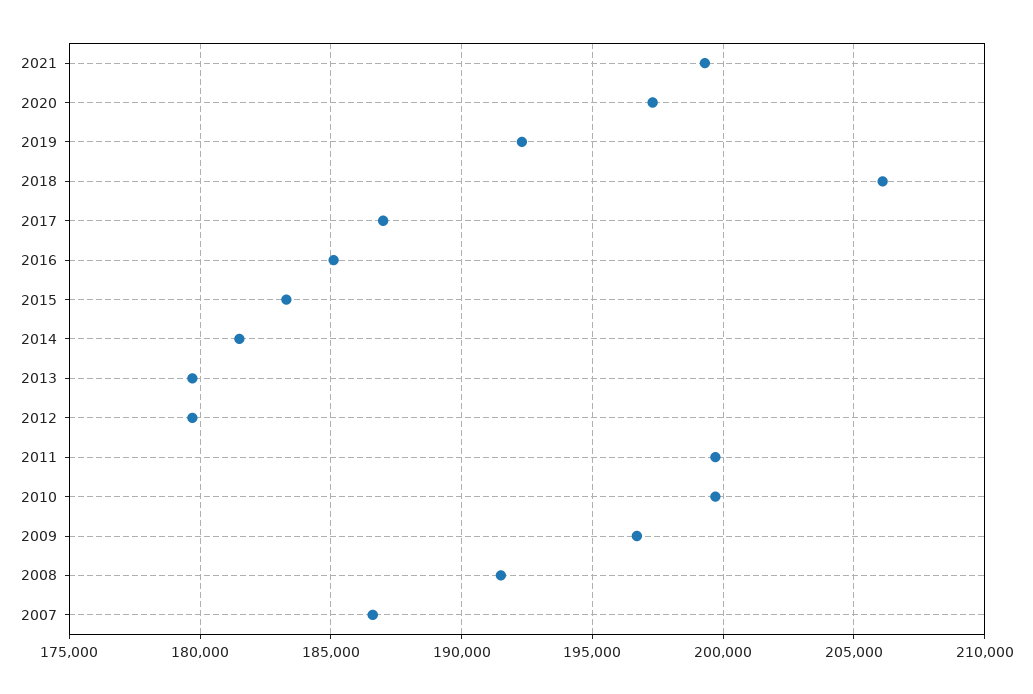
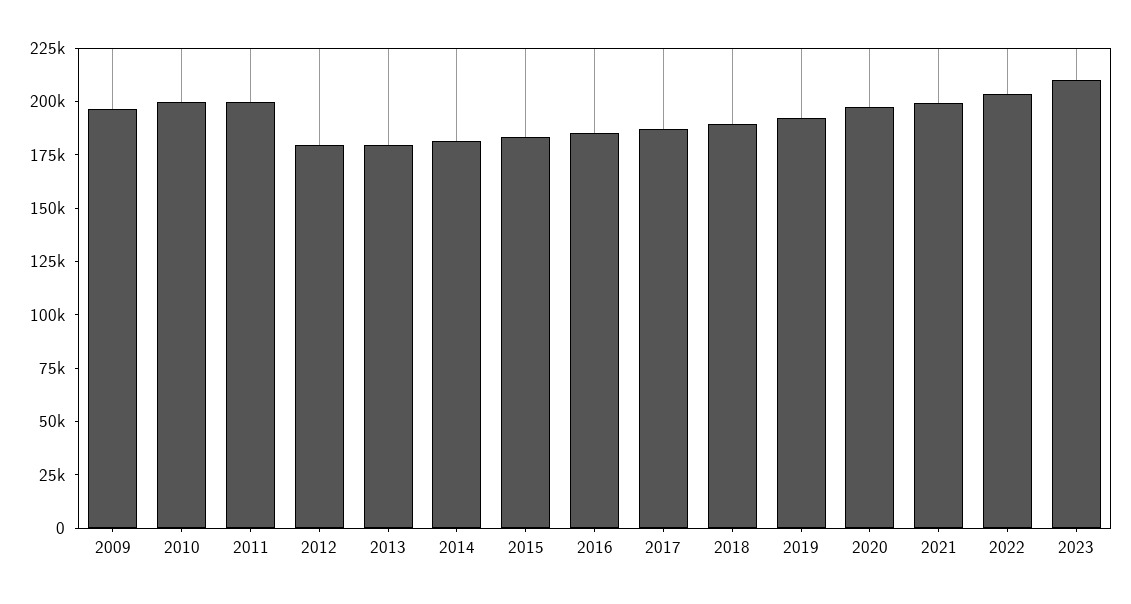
2018: 206000 -> 190000
2008: 191500 -> none
2007: 186500 -> none
2022: none -> 205000
2023: none -> 210000

